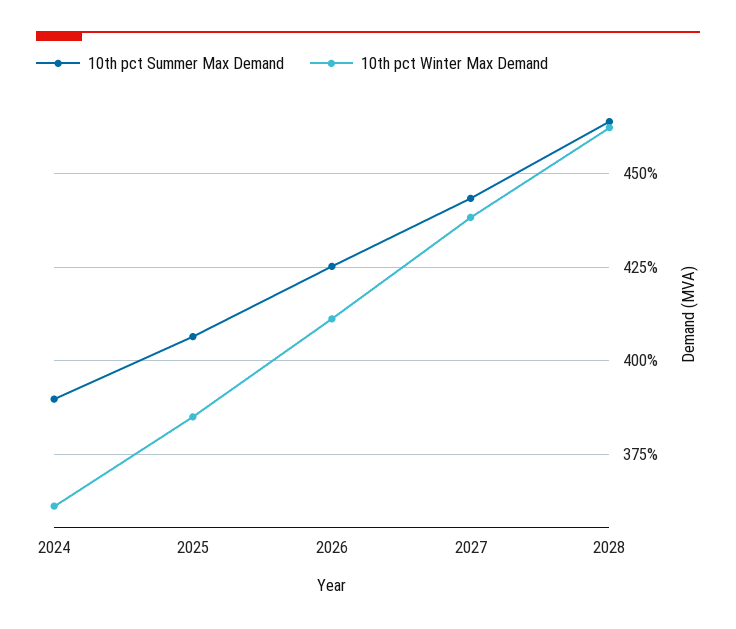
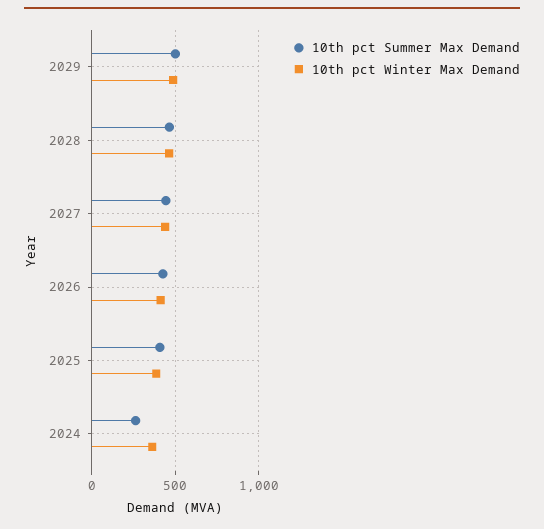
10th pct Summer Max Demand, 2024: 390 -> 250
10th pct Summer Max Demand, 2029: none -> 500
10th pct Winter Max Demand, 2029: none -> 500

